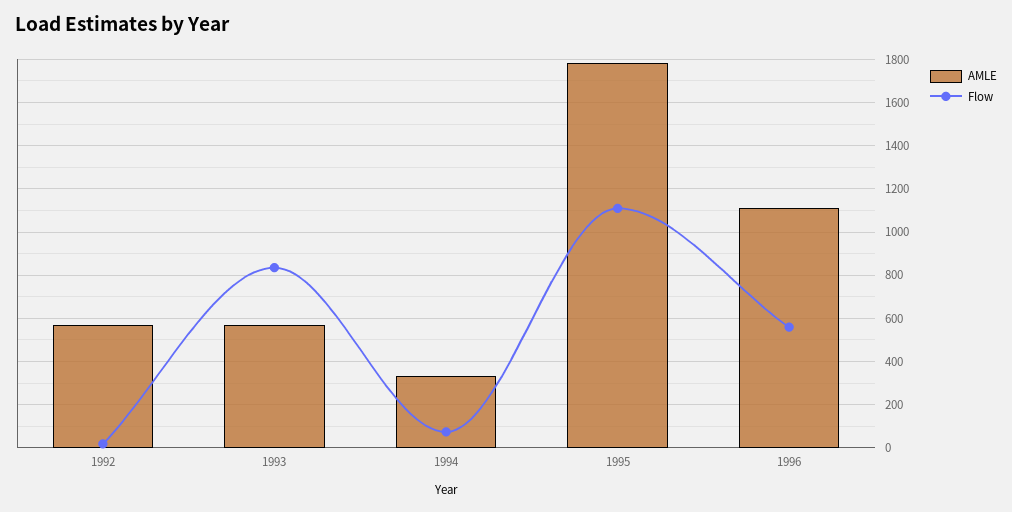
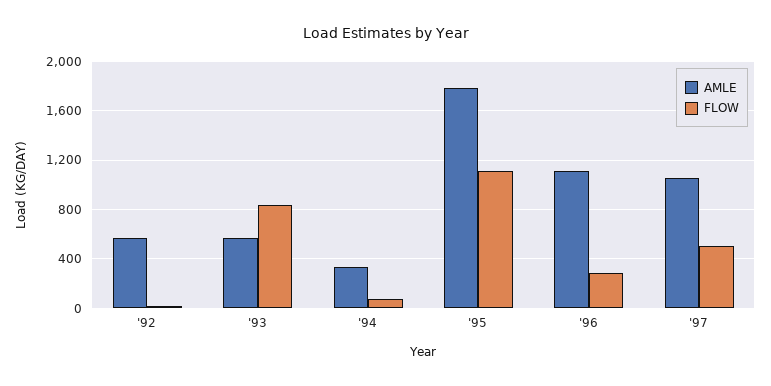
Flow, 1996: 550 -> 300
AMLE, '97: none -> 1050
Flow, '97: none -> 500

